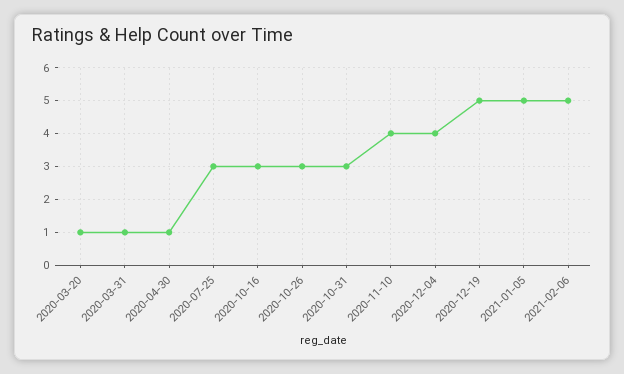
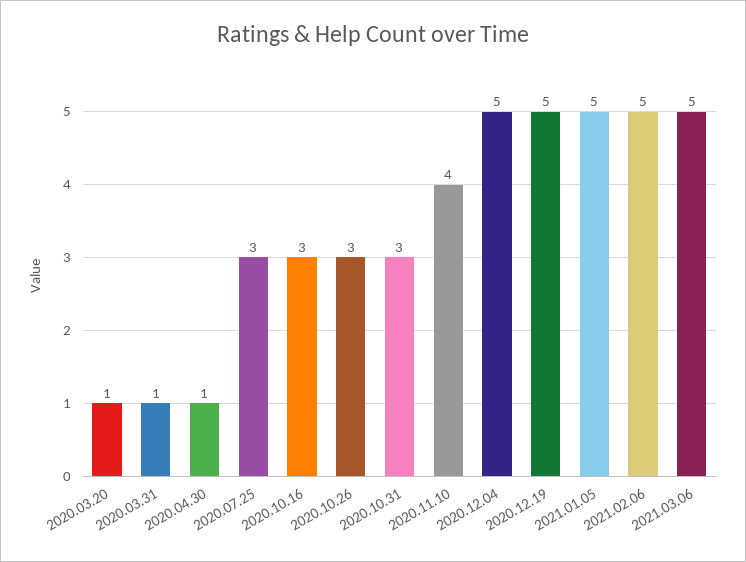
2020-12-04: 4 -> 5
2021.03.06: none -> 5

